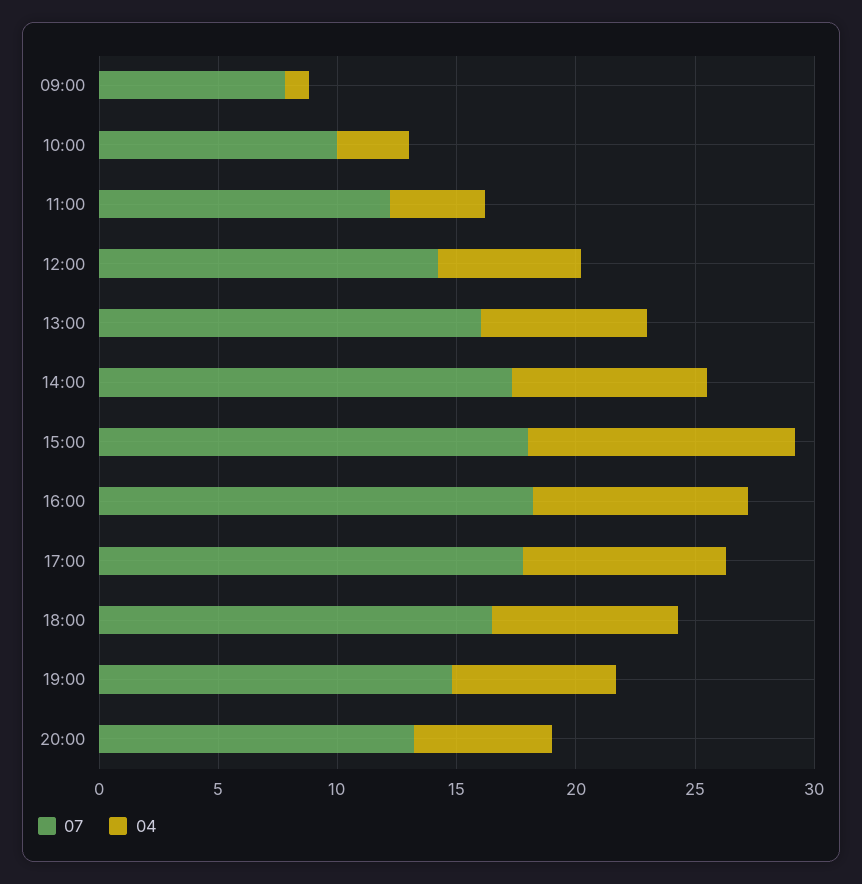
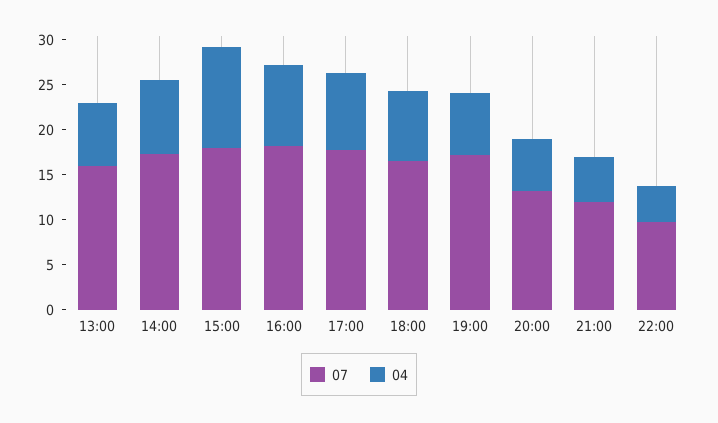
07, 09:00: 8 -> none
04, 09:00: 1 -> none
07, 10:00: 10 -> none
04, 10:00: 3 -> none
07, 11:00: 12 -> none
04, 11:00: 4 -> none
07, 12:00: 14 -> none
04, 12:00: 6 -> none
07, 19:00: 15 -> 17
07, 21:00: none -> 12
04, 21:00: none -> 5
07, 22:00: none -> 10
04, 22:00: none -> 4

